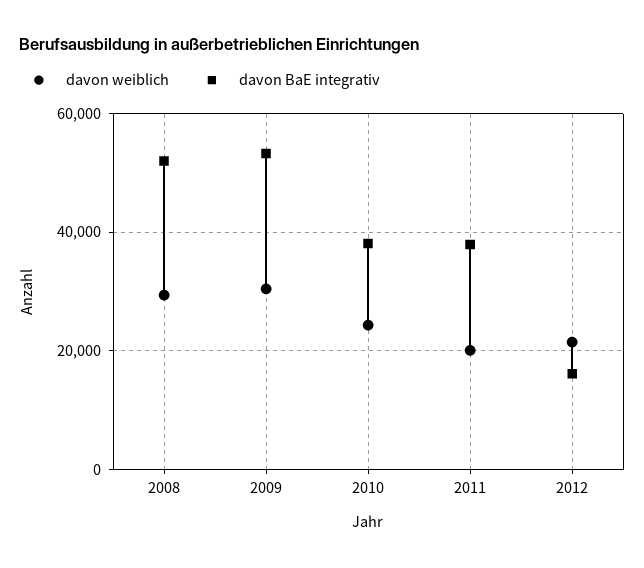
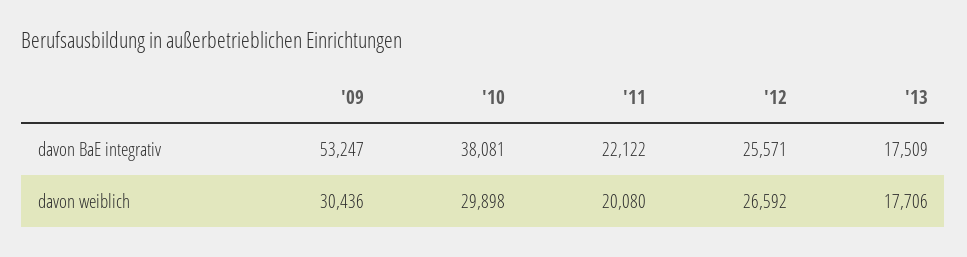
davon weiblich, 2008: 30000 -> none
davon BaE integrativ, 2008: 52000 -> none
davon weiblich, 2010: 24000 -> 29898
davon BaE integrativ, 2011: 38000 -> 22122
davon weiblich, 2012: 22000 -> 26592
davon BaE integrativ, 2012: 16000 -> 25571
davon BaE integrativ, '13: none -> 17509
davon weiblich, '13: none -> 17706

